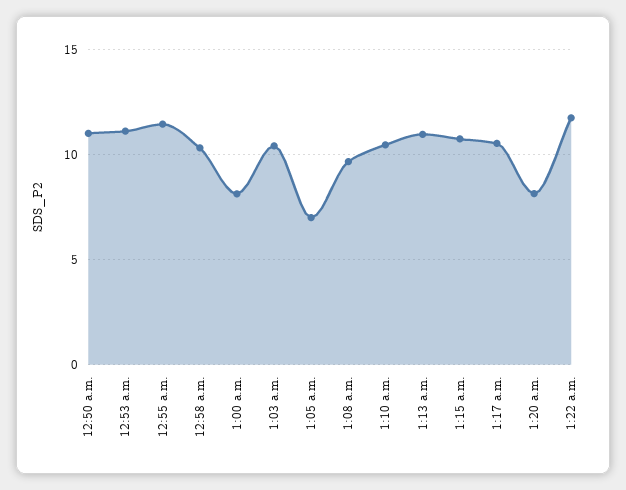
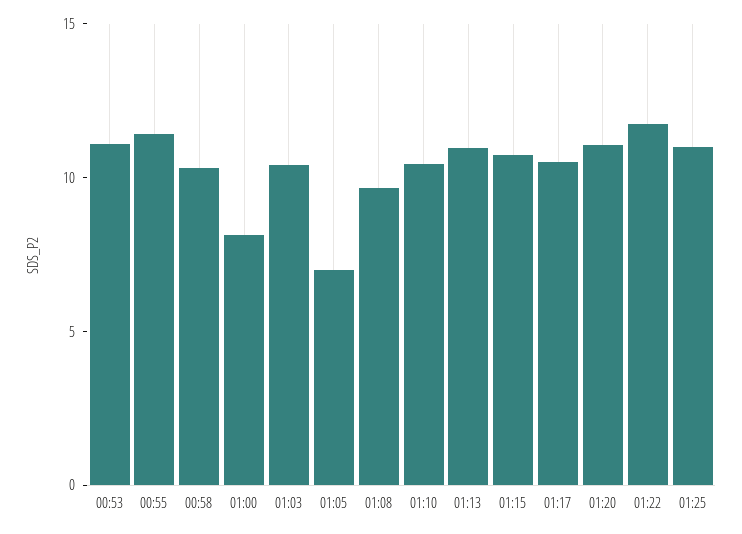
12:50 a.m.: 11 -> none
1:20 a.m.: 8 -> 11
01:25: none -> 11

